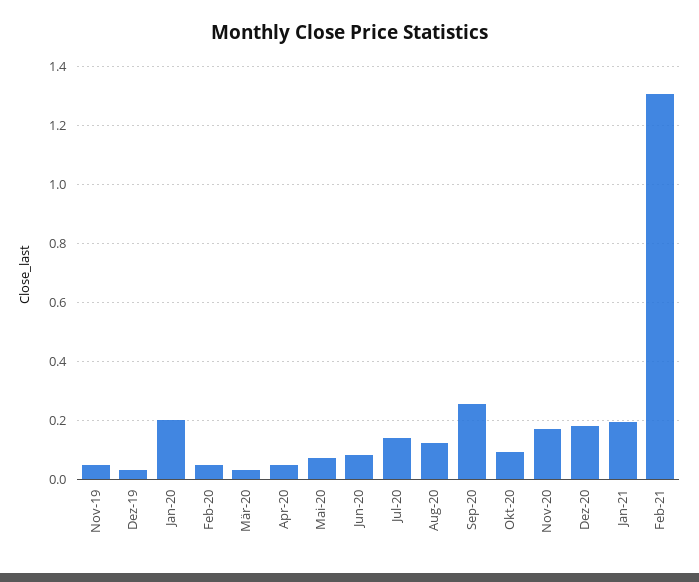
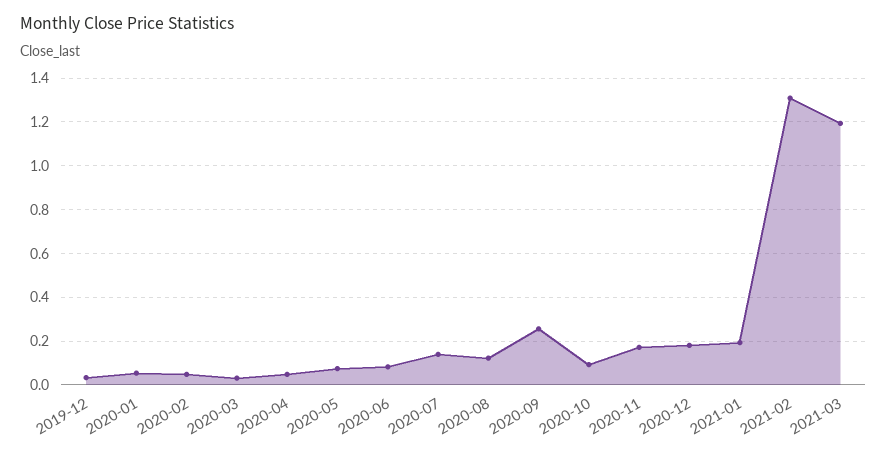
Nov-19: 0.05 -> none
Jan-20: 0.2 -> 0.05
2021-03: none -> 1.2

